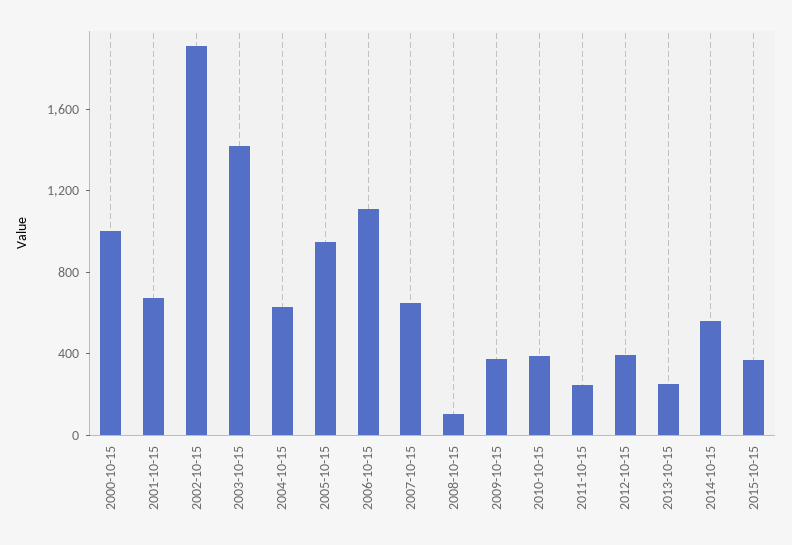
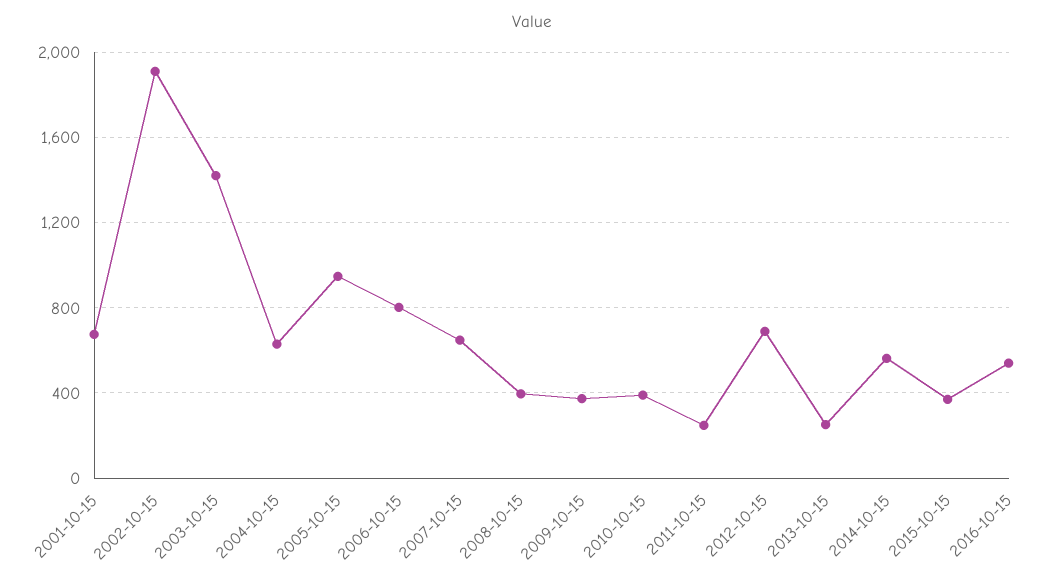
2000-10-15: 1000 -> none
2006-10-15: 1100 -> 800
2008-10-15: 100 -> 400
2012-10-15: 400 -> 700
2016-10-15: none -> 550

